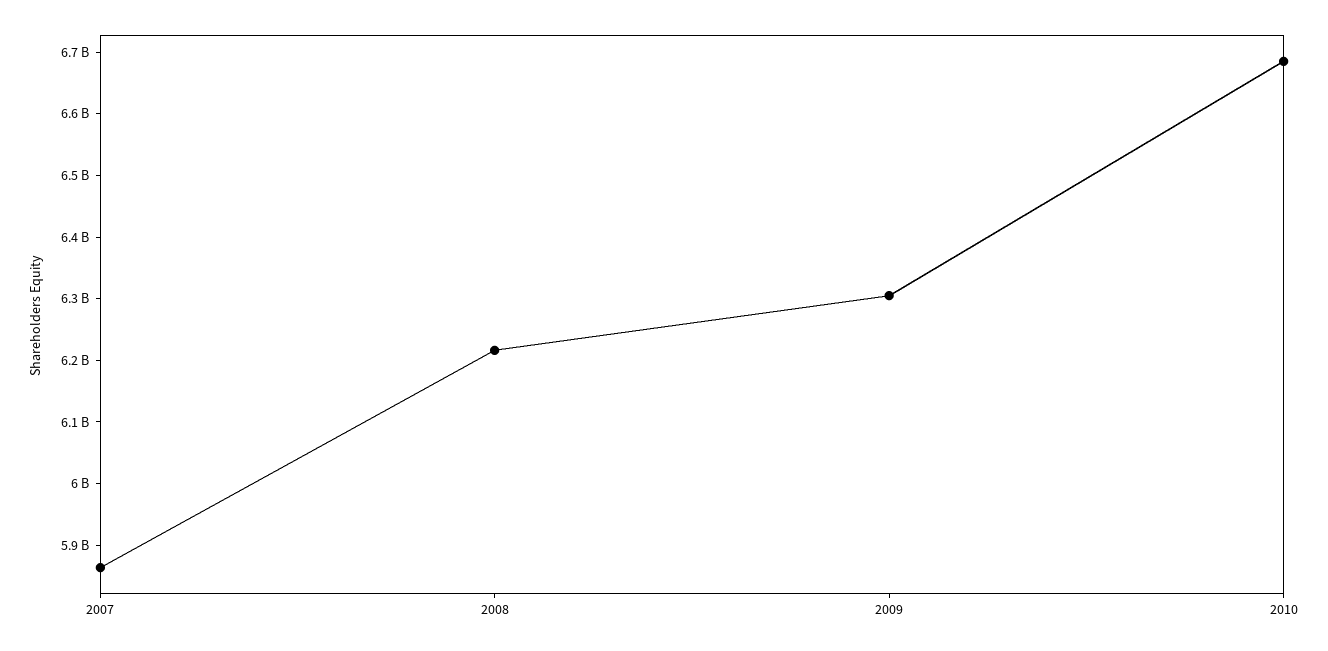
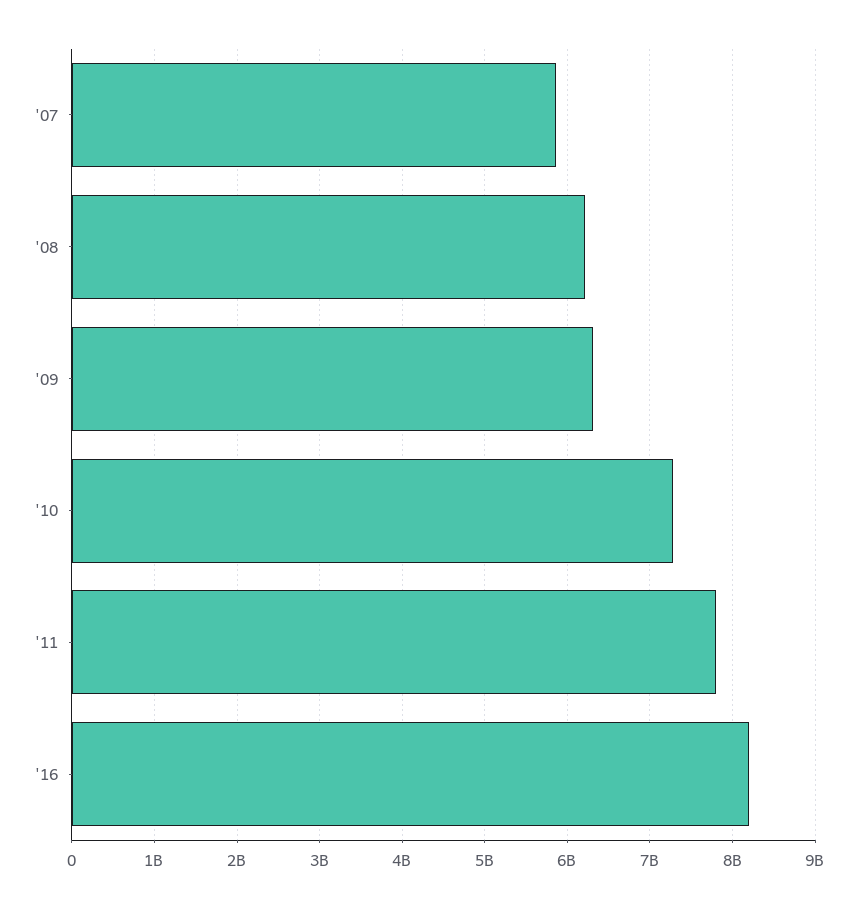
2010: 6680000000 -> 7300000000
'11: none -> 7800000000
'16: none -> 8200000000

